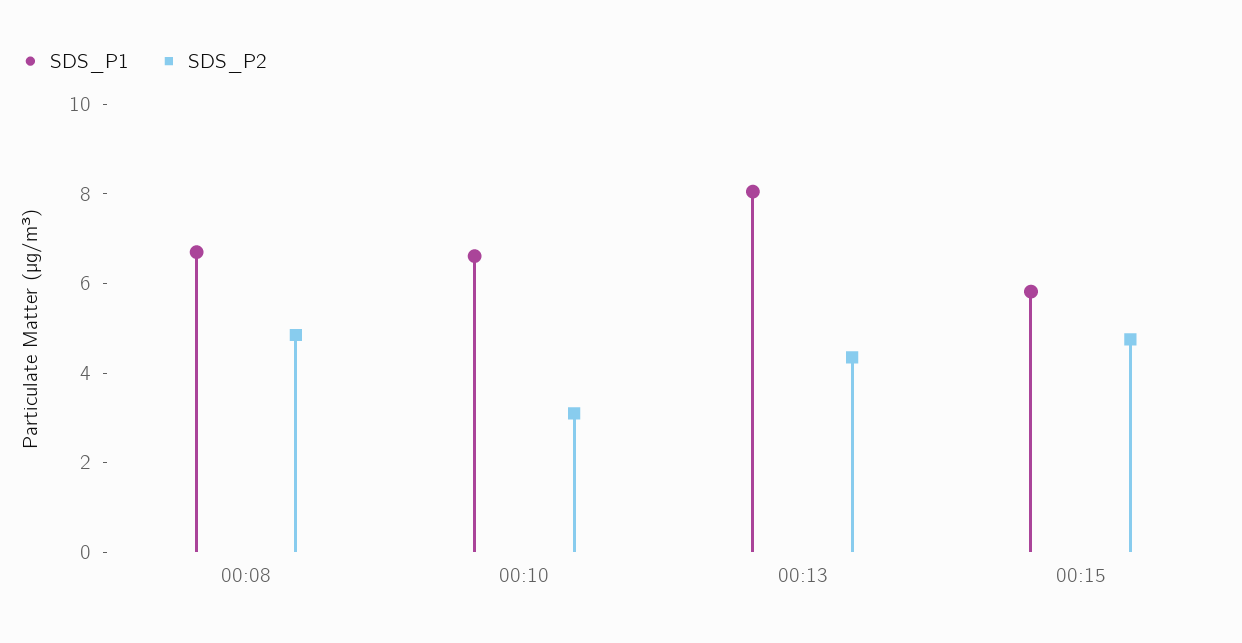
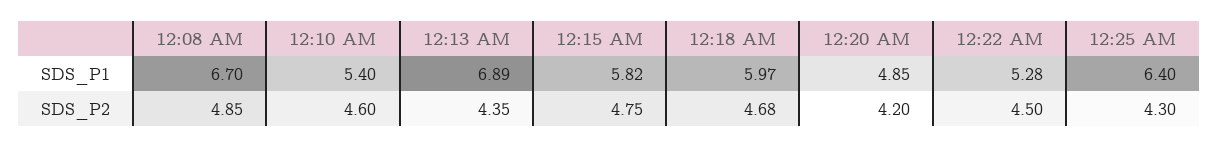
SDS_P1, 00:10: 6.5 -> 5.4
SDS_P2, 00:10: 3 -> 4.6
SDS_P1, 00:13: 8 -> 6.89
SDS_P1, 12:18 AM: none -> 5.97
SDS_P1, 12:20 AM: none -> 4.85
SDS_P1, 12:22 AM: none -> 5.28
SDS_P1, 12:25 AM: none -> 6.4
SDS_P2, 12:18 AM: none -> 4.68
SDS_P2, 12:20 AM: none -> 4.2
SDS_P2, 12:22 AM: none -> 4.5
SDS_P2, 12:25 AM: none -> 4.3

